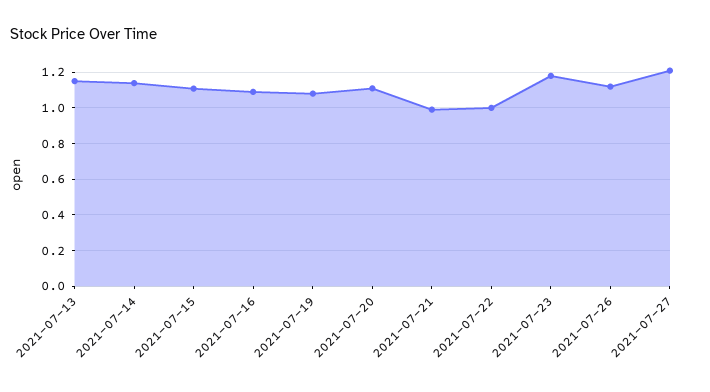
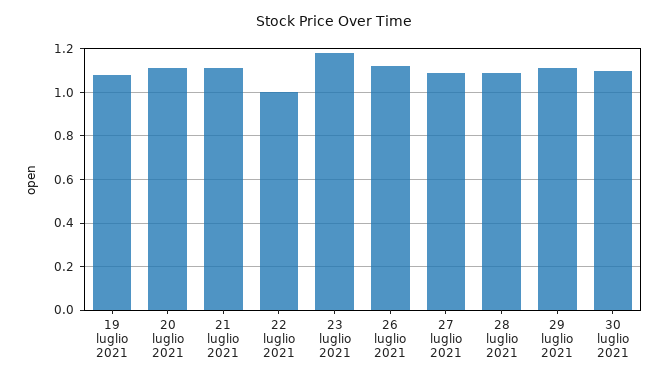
2021-07-13: 1.15 -> none
2021-07-14: 1.15 -> none
2021-07-15: 1.1 -> none
2021-07-16: 1.1 -> none
2021-07-21: 1 -> 1.1
2021-07-27: 1.2 -> 1.1
28 luglio 2021: none -> 1.1
29 luglio 2021: none -> 1.1
30 luglio 2021: none -> 1.1

